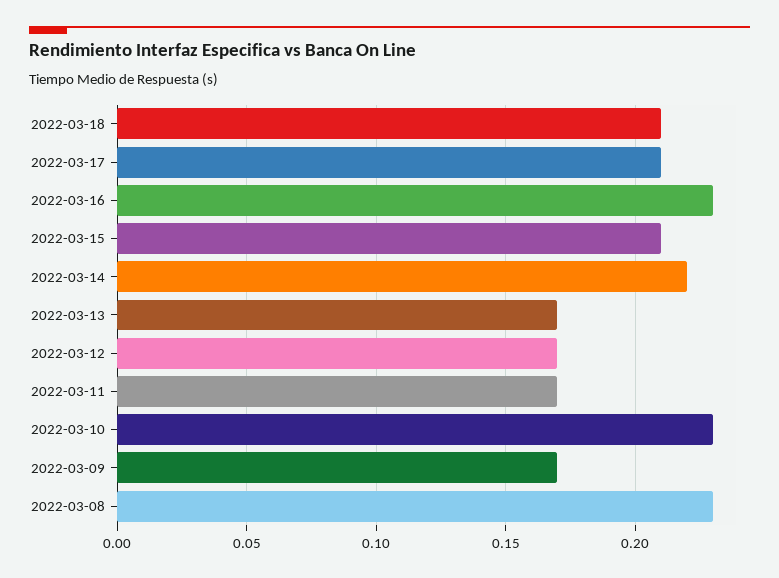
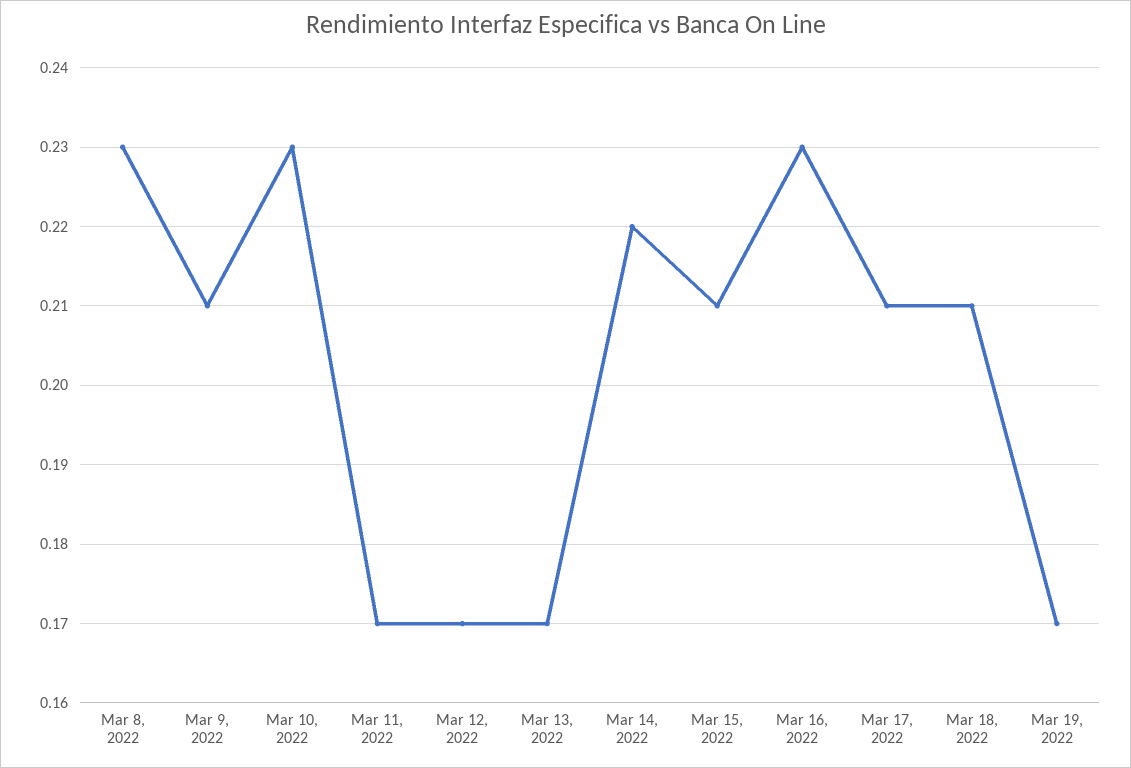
2022-03-09: 0.17 -> 0.21
Mar 19, 2022: none -> 0.17

